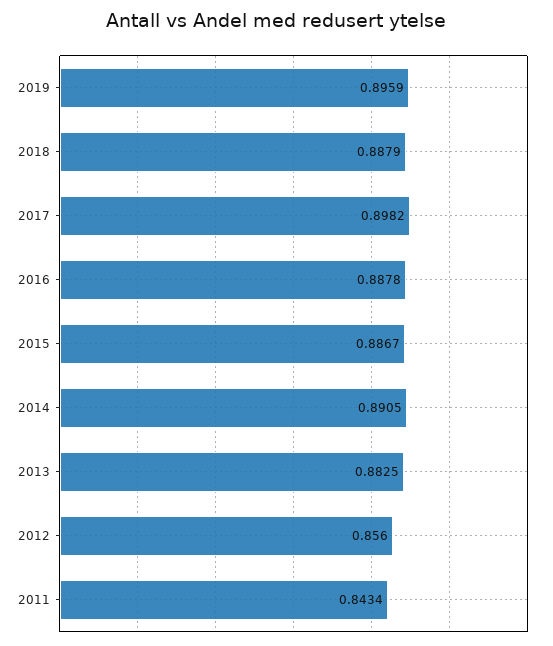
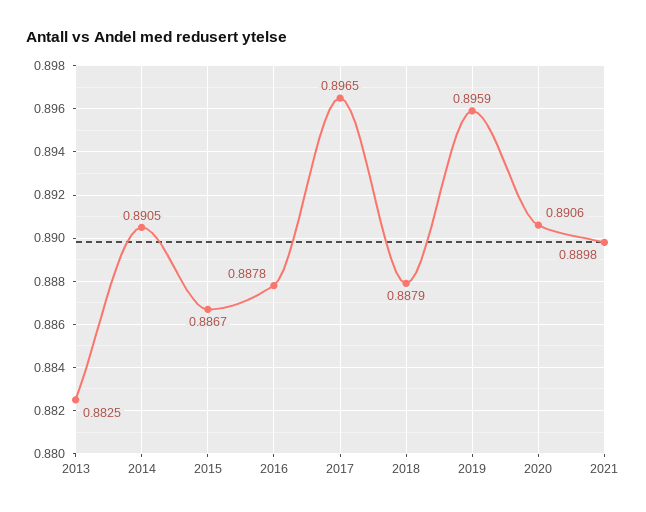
2017: 0.8982 -> 0.8965
2012: 0.856 -> none
2011: 0.8434 -> none
2020: none -> 0.8906
2021: none -> 0.8898

